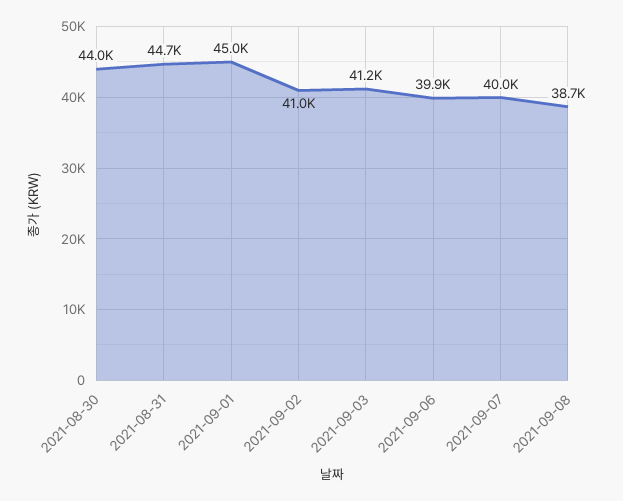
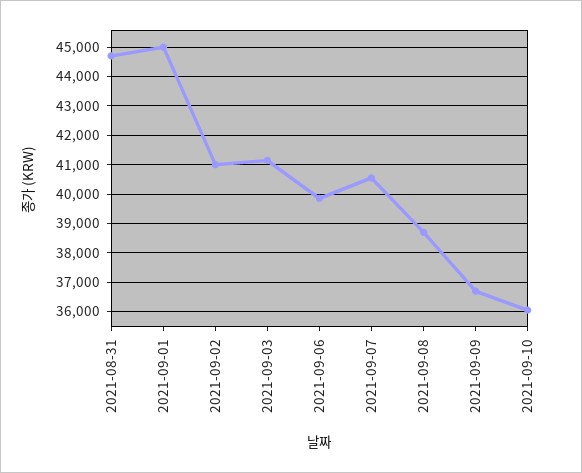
2021-08-30: 44000 -> none
2021-09-07: 40000 -> 40500
2021-09-09: none -> 36750
2021-09-10: none -> 36000

